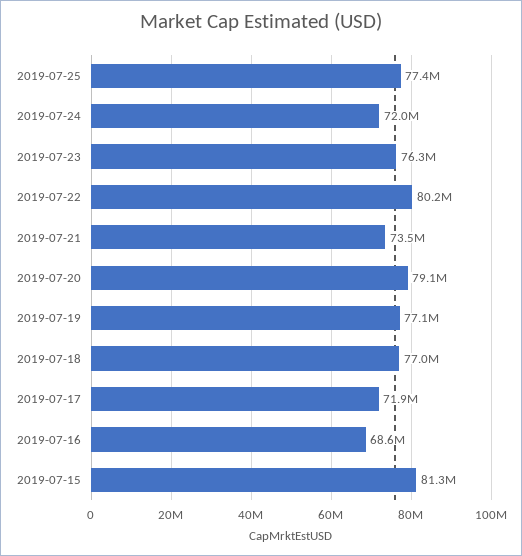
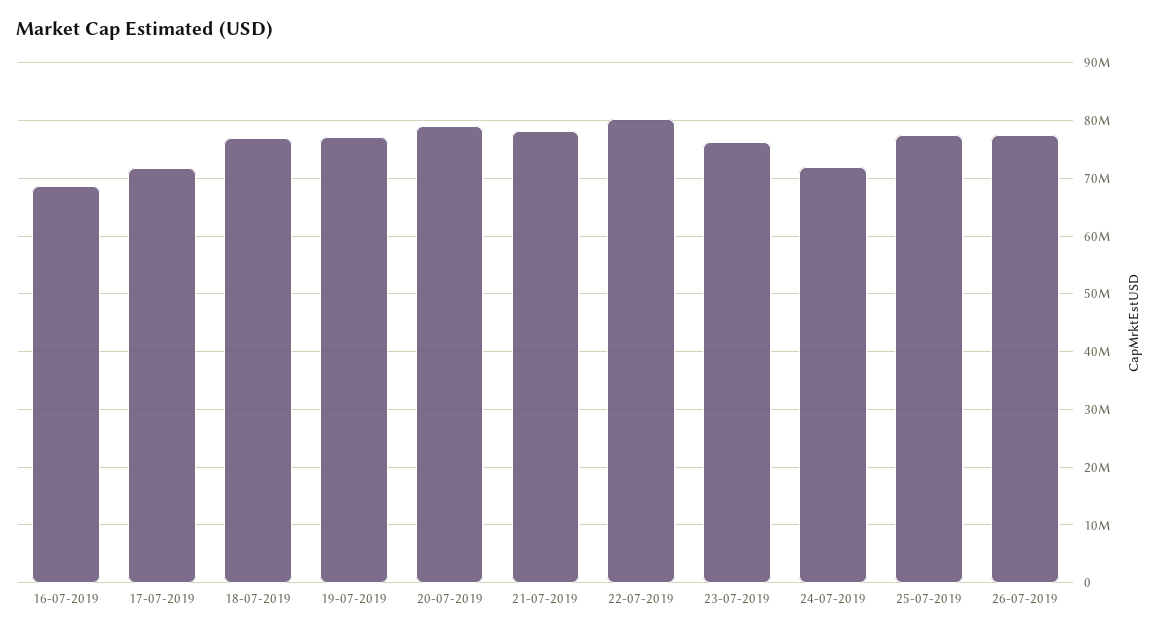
2019-07-21: 73500000 -> 78000000
2019-07-15: 81300000 -> none
26-07-2019: none -> 78000000

